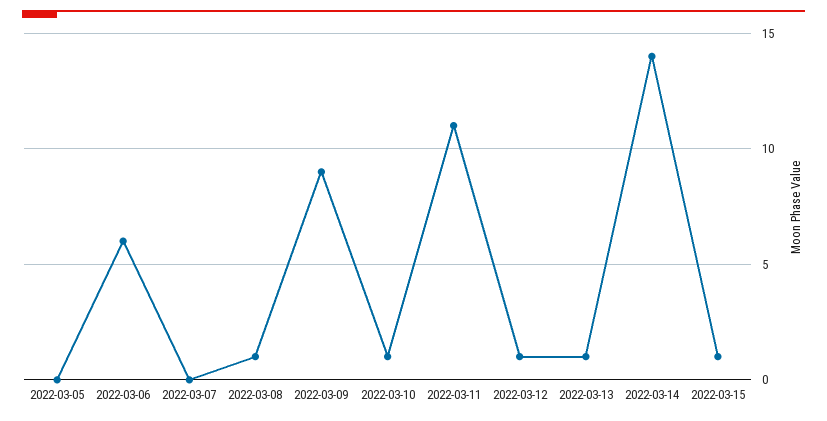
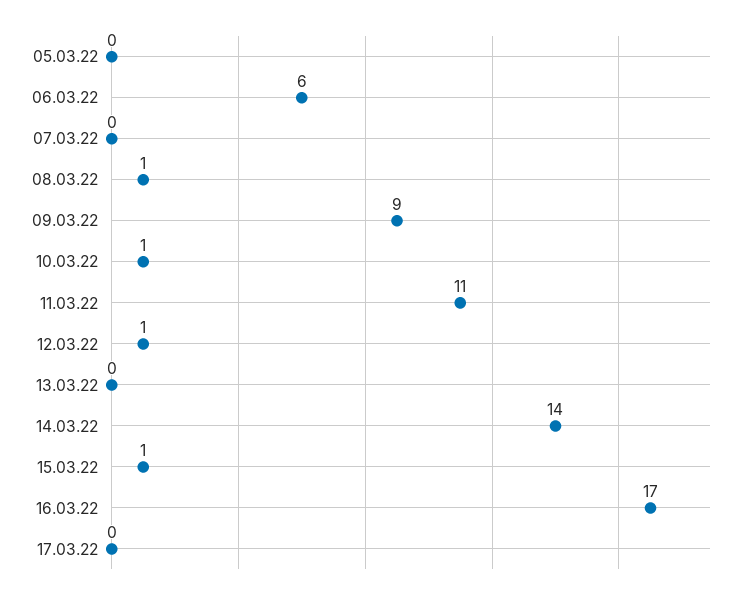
2022-03-13: 1 -> 0
16.03.22: none -> 17
17.03.22: none -> 0

